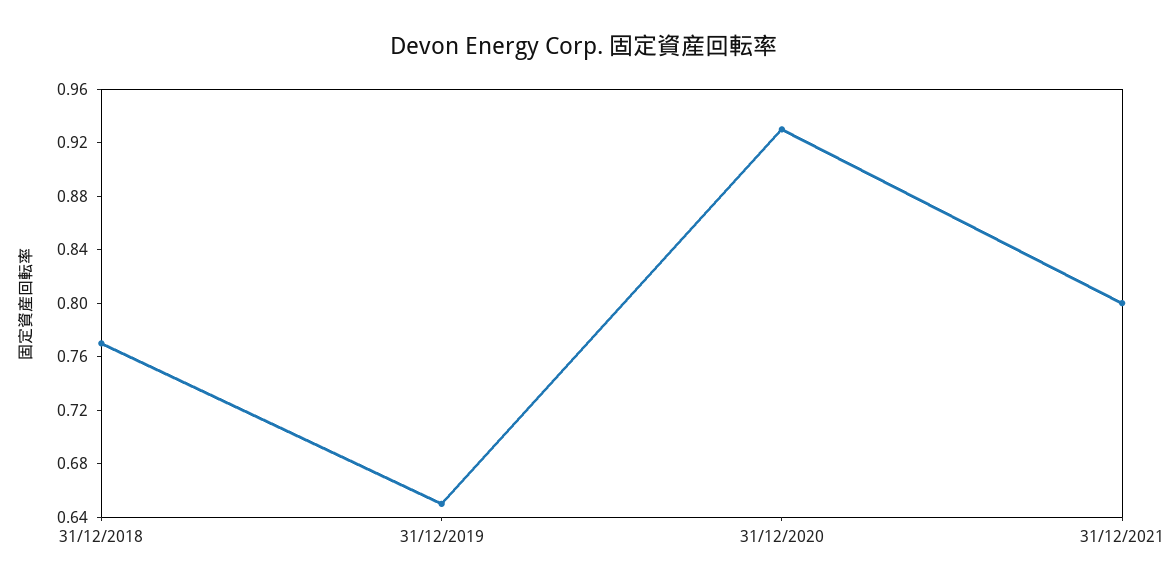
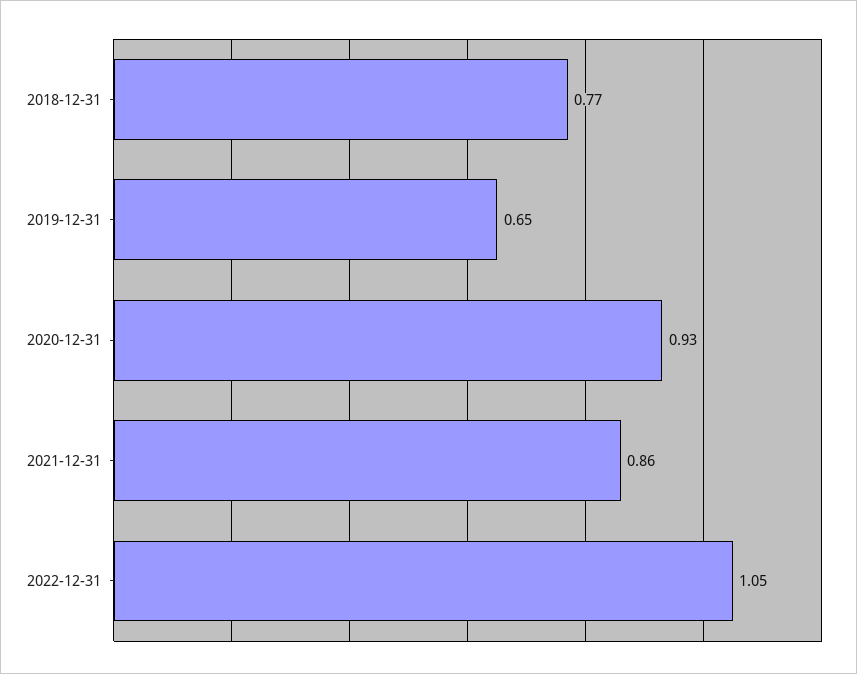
31/12/2021: 0.8 -> 0.86
2022-12-31: none -> 1.05

